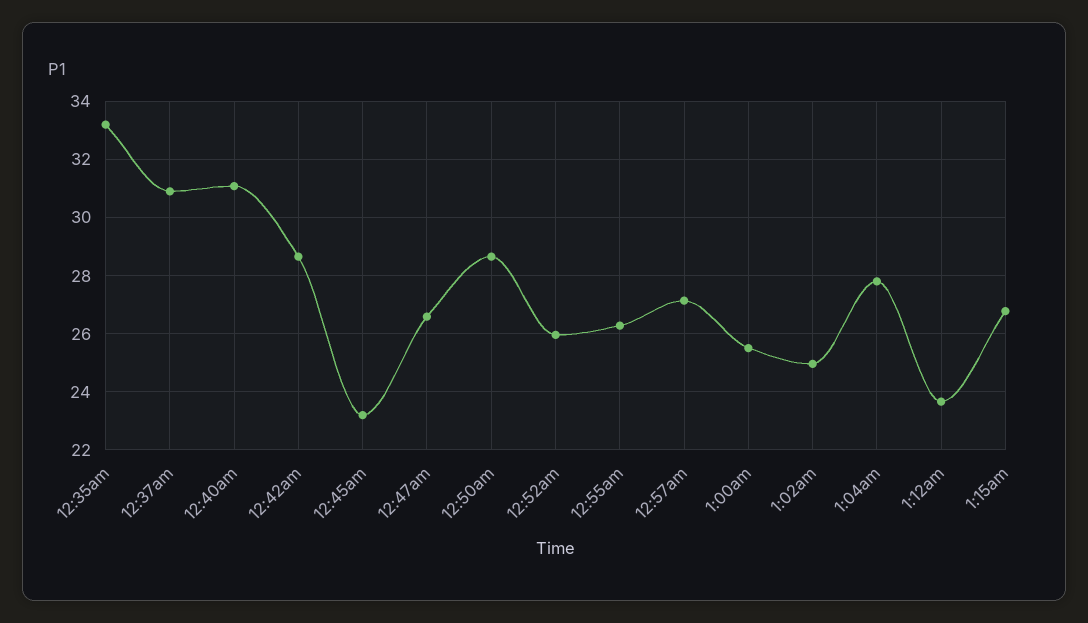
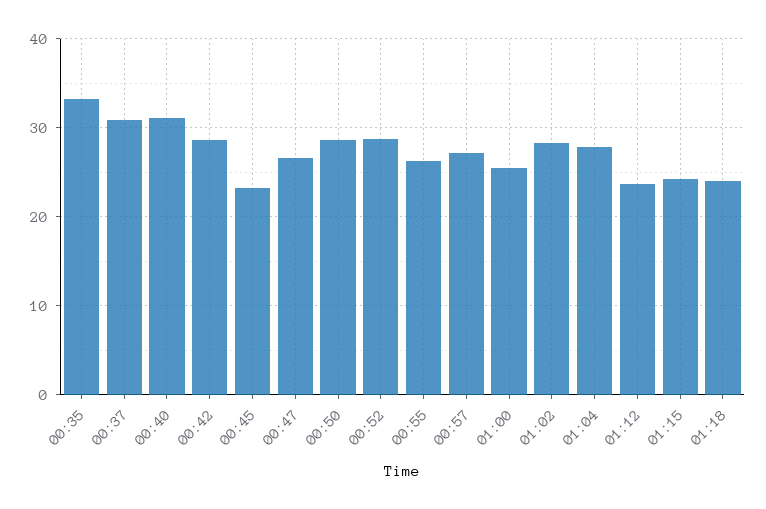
12:52am: 26 -> 29
1:02am: 25 -> 28
1:15am: 26.75 -> 24
01:18: none -> 24

